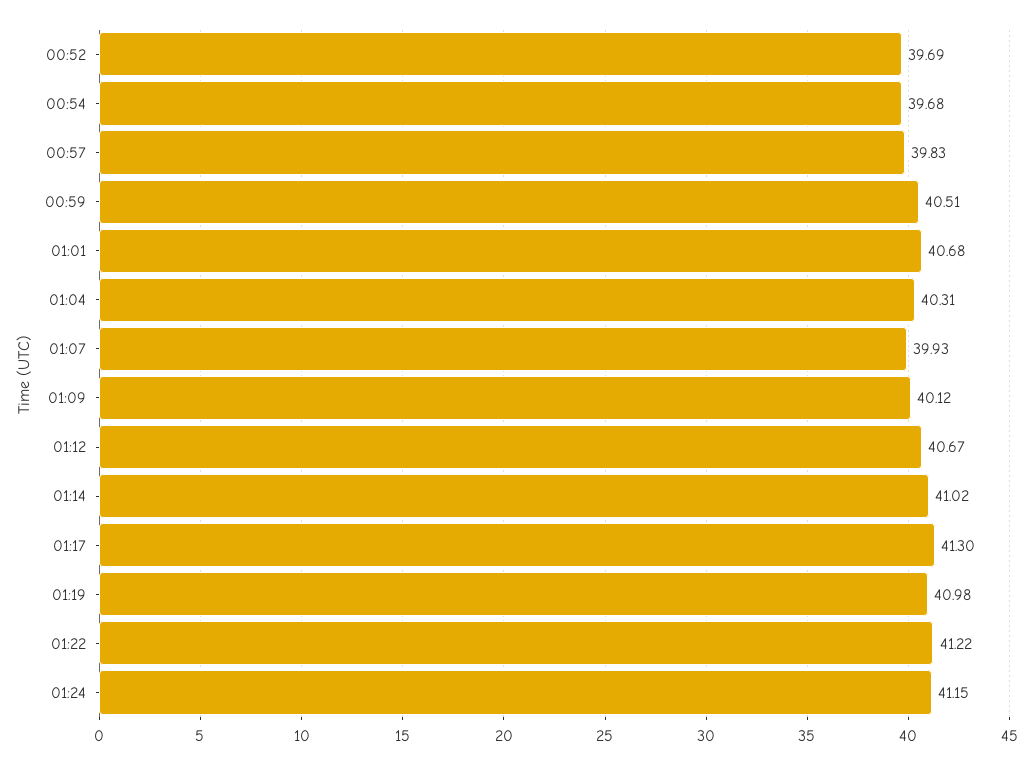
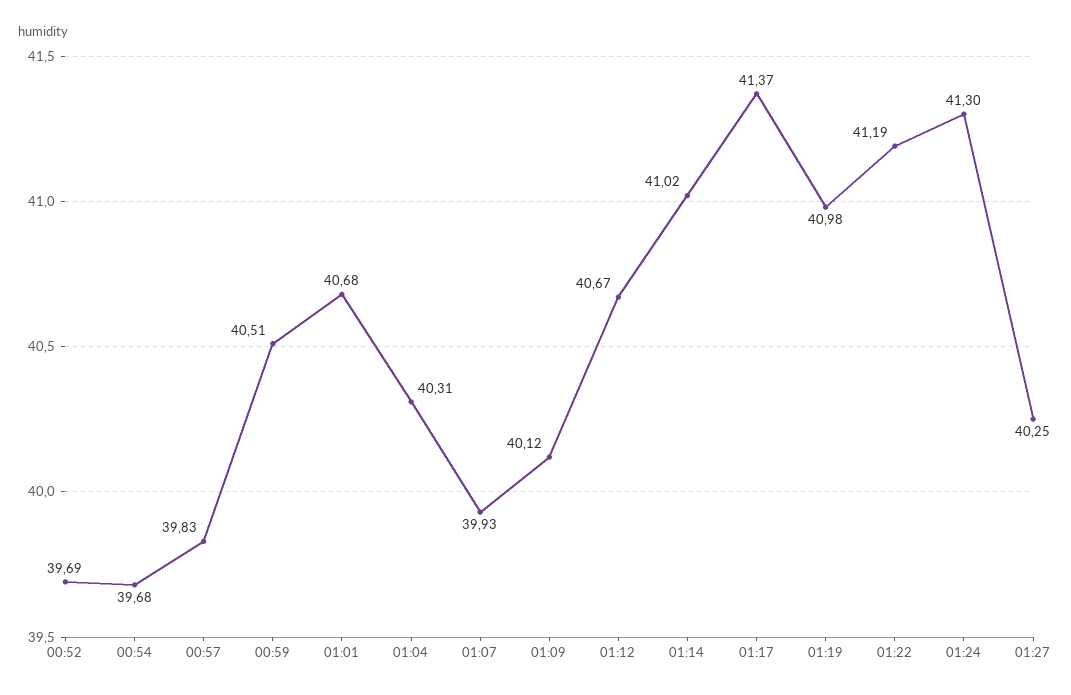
01:17: 41.3 -> 41.37
01:22: 41.22 -> 41.19
01:24: 41.15 -> 41.3
01:27: none -> 40.25

